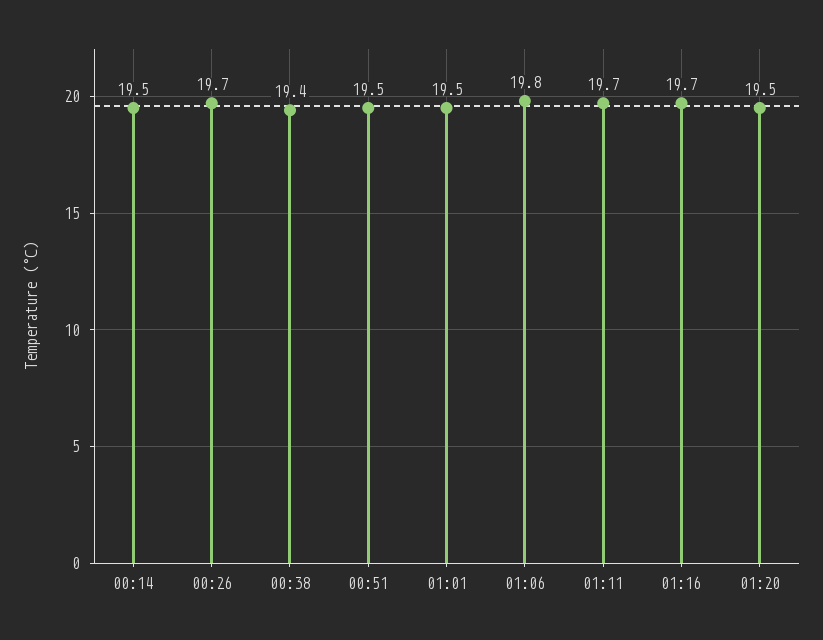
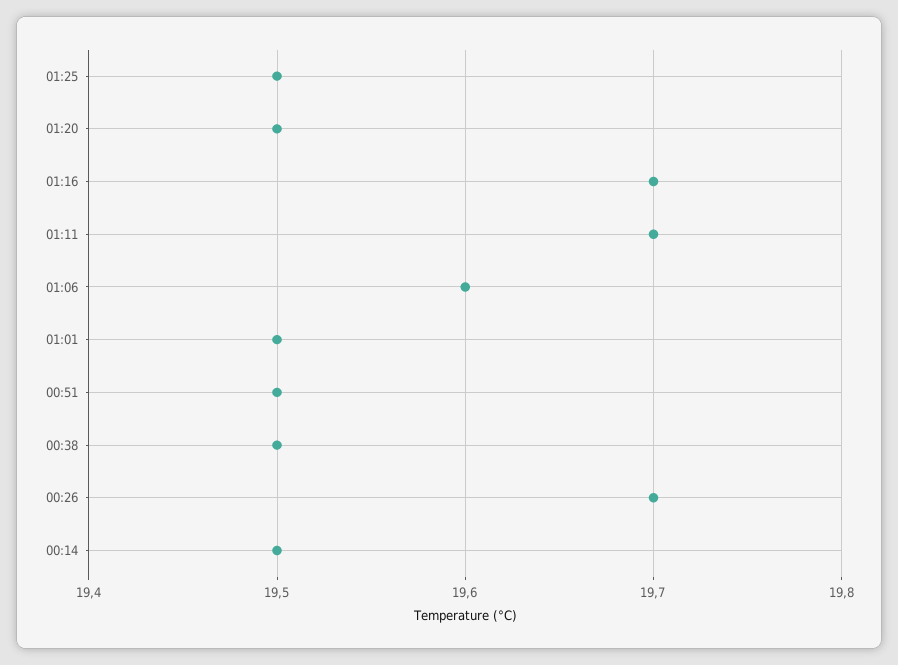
00:38: 19.4 -> 19.5
01:06: 19.8 -> 19.6
01:25: none -> 19.5

